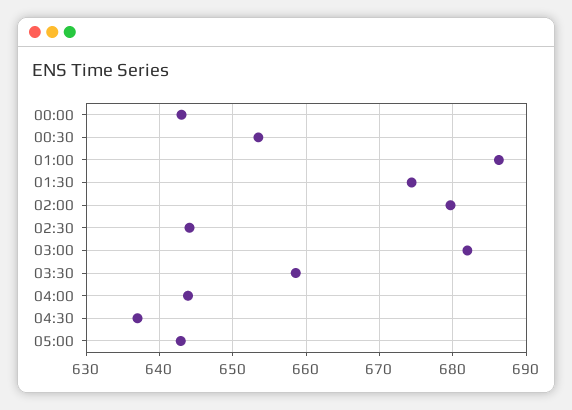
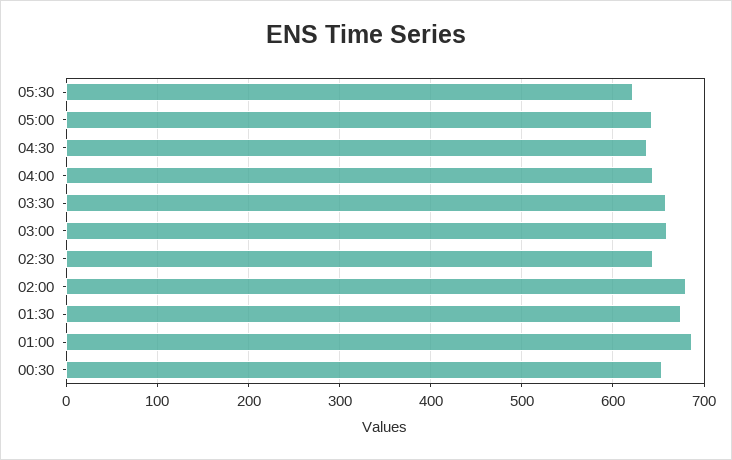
00:00: 643 -> none
03:00: 682 -> 660
05:30: none -> 620

